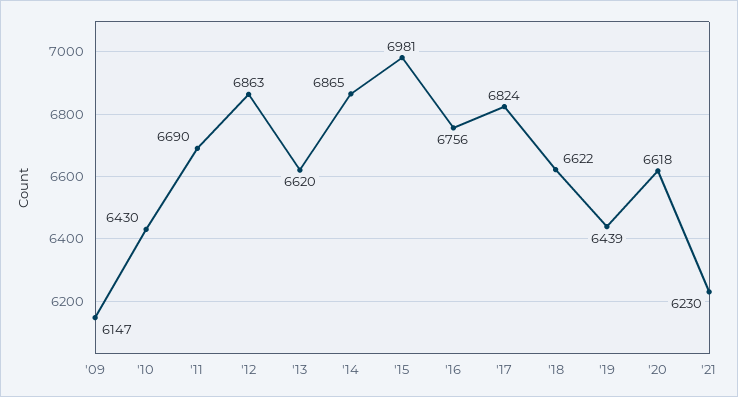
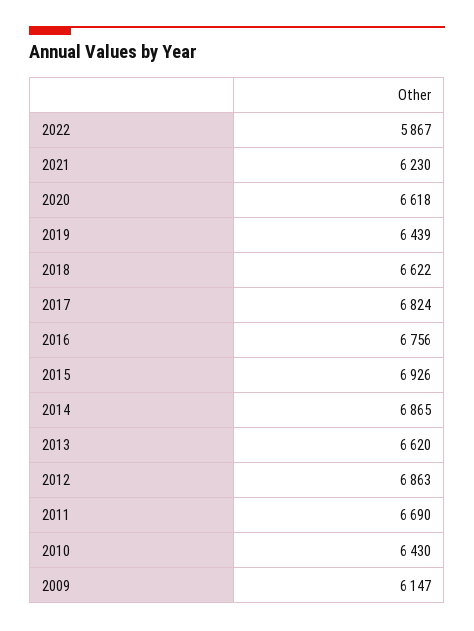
'15: 6981 -> 6926
2022: none -> 5867

